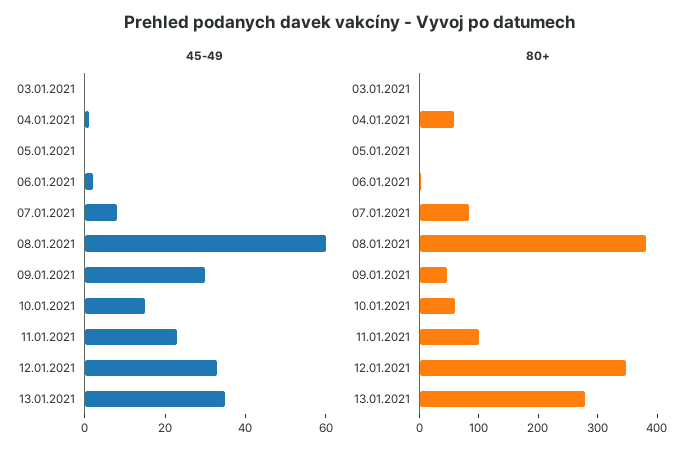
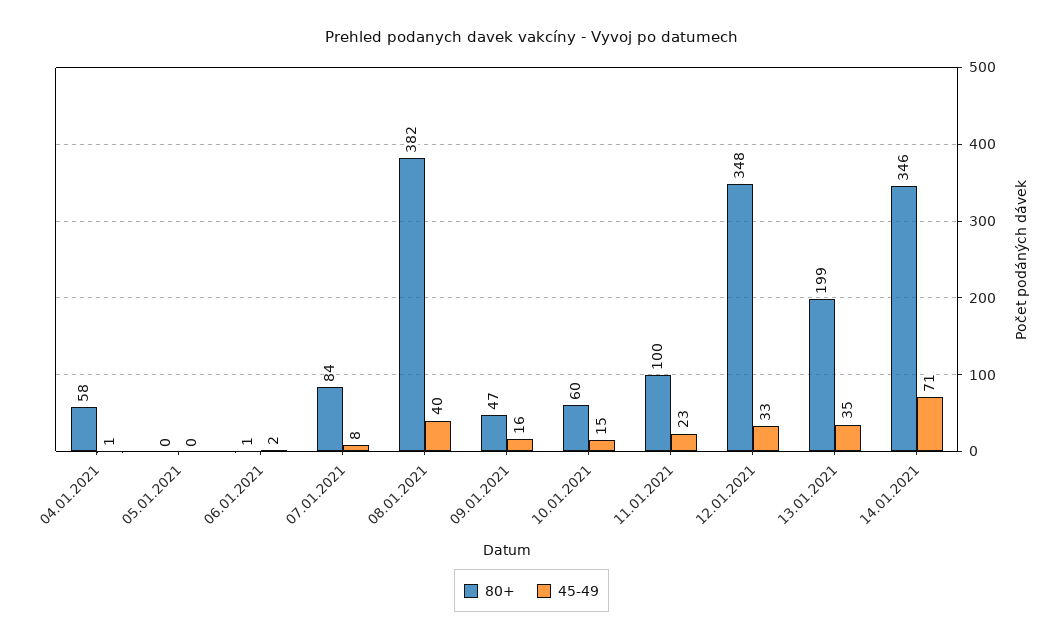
45-49, 03.01.2021: 0 -> none
45-49, 08.01.2021: 60 -> 40
45-49, 09.01.2021: 30 -> 16
80+, 03.01.2021: 0 -> none
80+, 13.01.2021: 280 -> 199
80+, 14.01.2021: none -> 346
45-49, 14.01.2021: none -> 71

